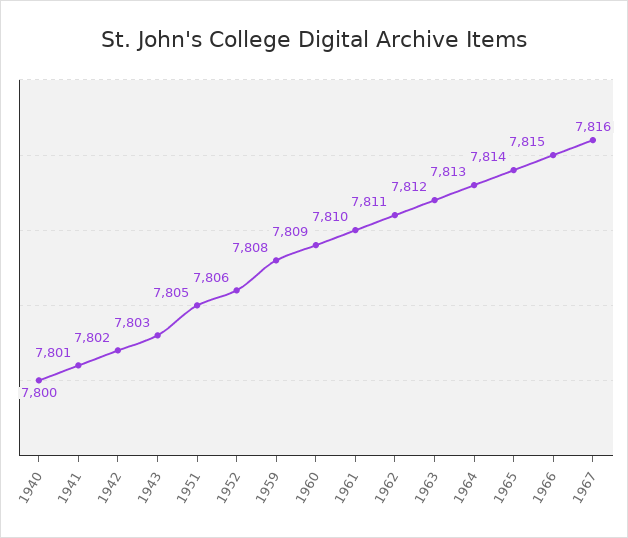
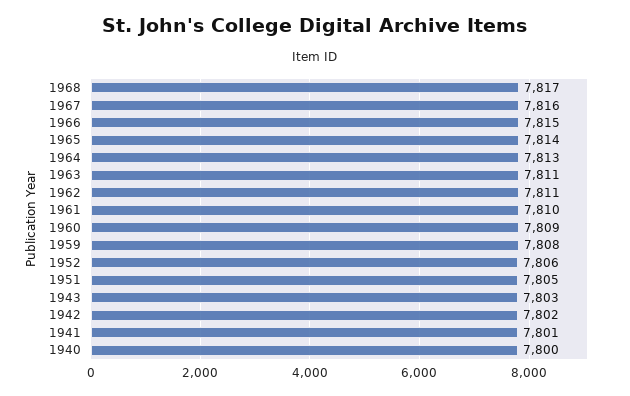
1963: 7812 -> 7811
1968: none -> 7817

